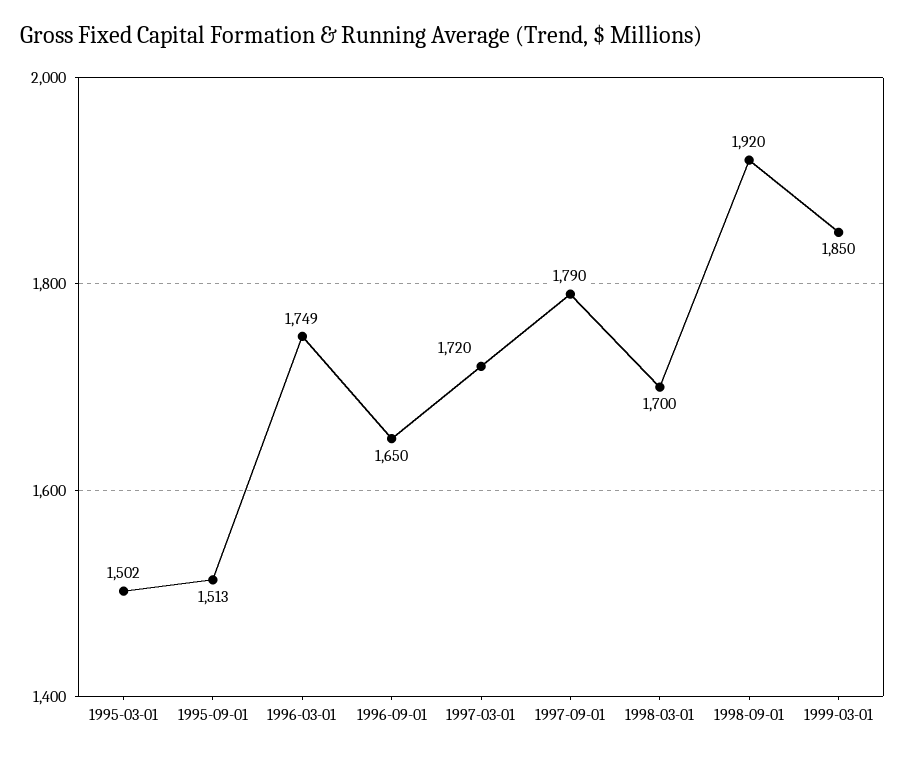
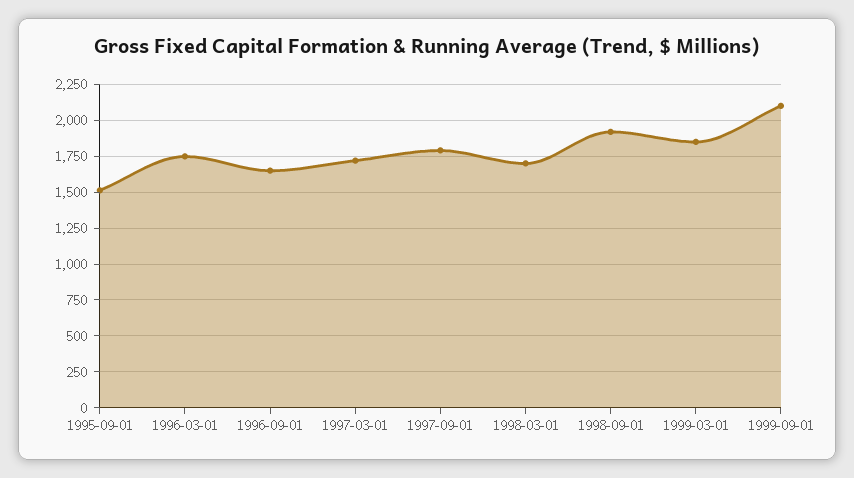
1995-03-01: 1502 -> none
1999-09-01: none -> 2100

